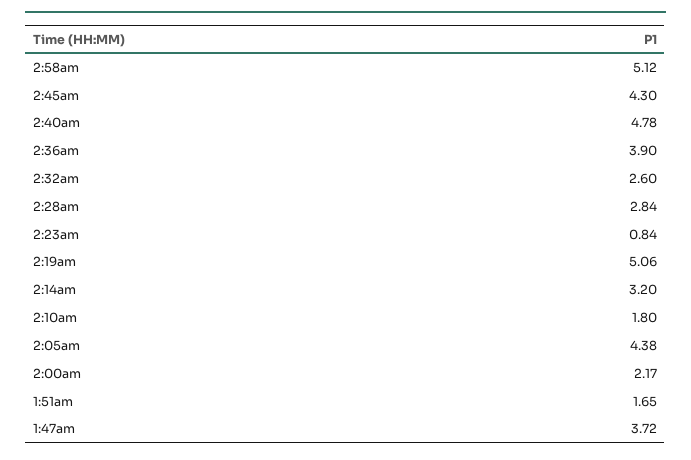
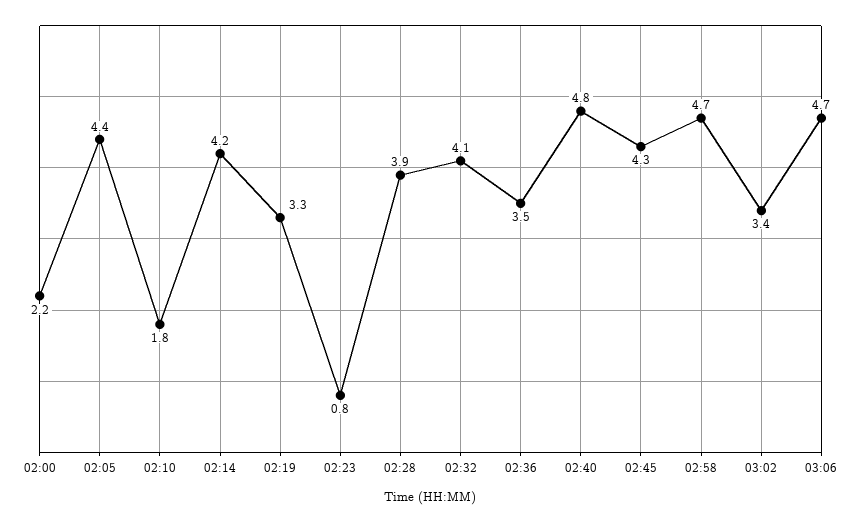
2:58am: 5.12 -> 4.7
2:36am: 3.9 -> 3.5
2:32am: 2.6 -> 4.1
2:28am: 2.84 -> 3.9
2:19am: 5.06 -> 3.3
2:14am: 3.2 -> 4.2
1:51am: 1.65 -> none
1:47am: 3.72 -> none
03:02: none -> 3.4
03:06: none -> 4.7

